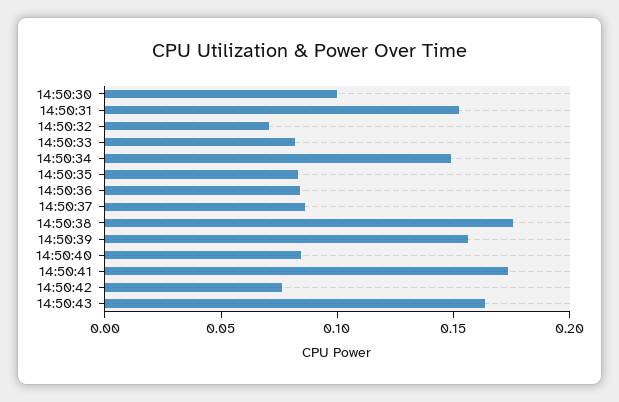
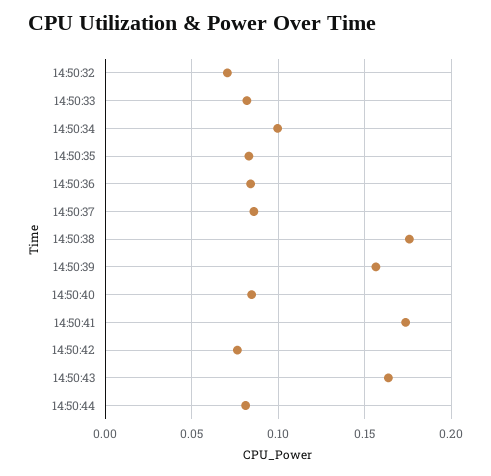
14:50:30: 0.1 -> none
14:50:31: 0.15 -> none
14:50:34: 0.15 -> 0.1
14:50:44: none -> 0.08

